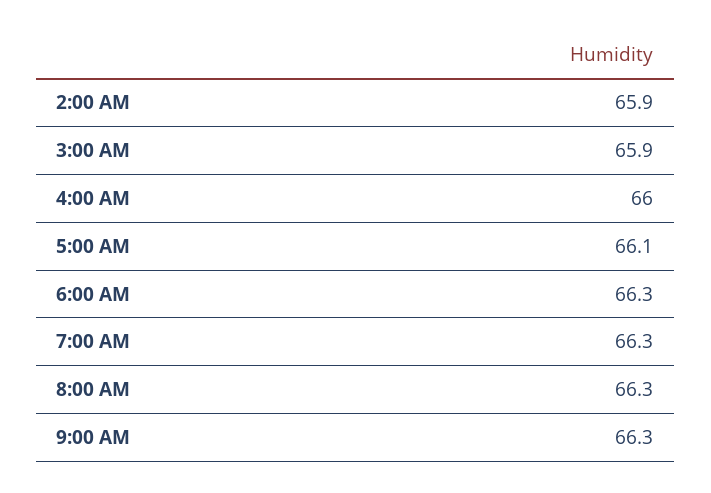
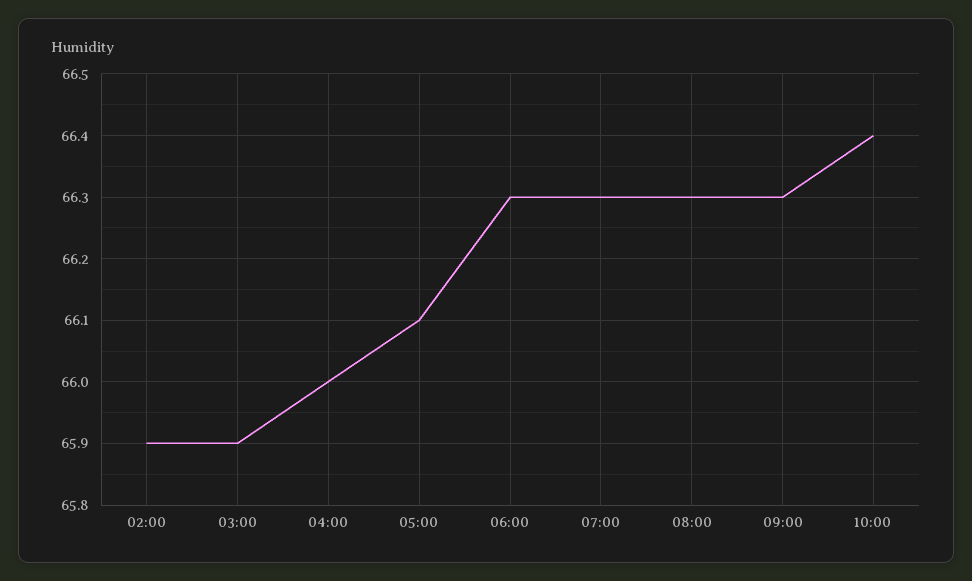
10:00: none -> 66.4

